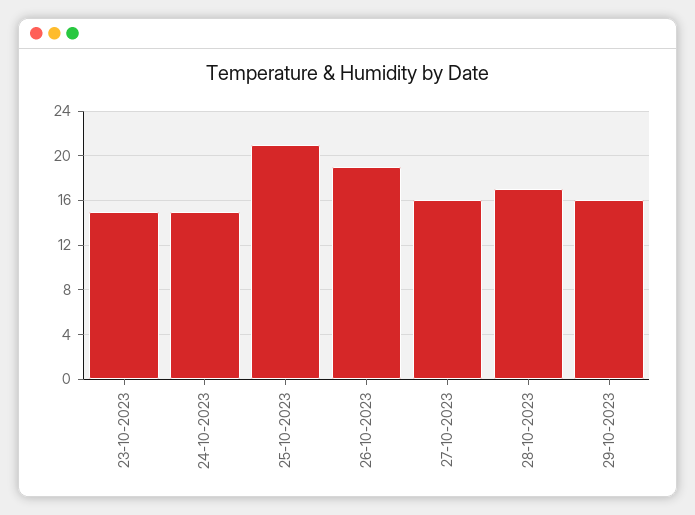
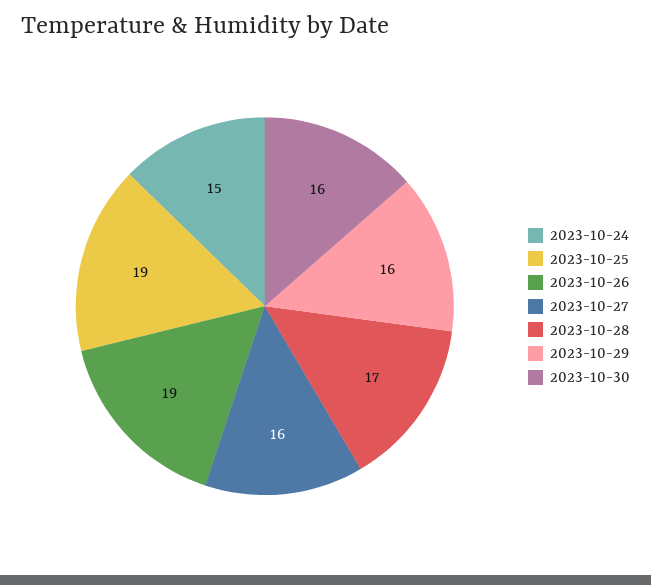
23-10-2023: 15 -> none
25-10-2023: 21 -> 19
2023-10-30: none -> 16

